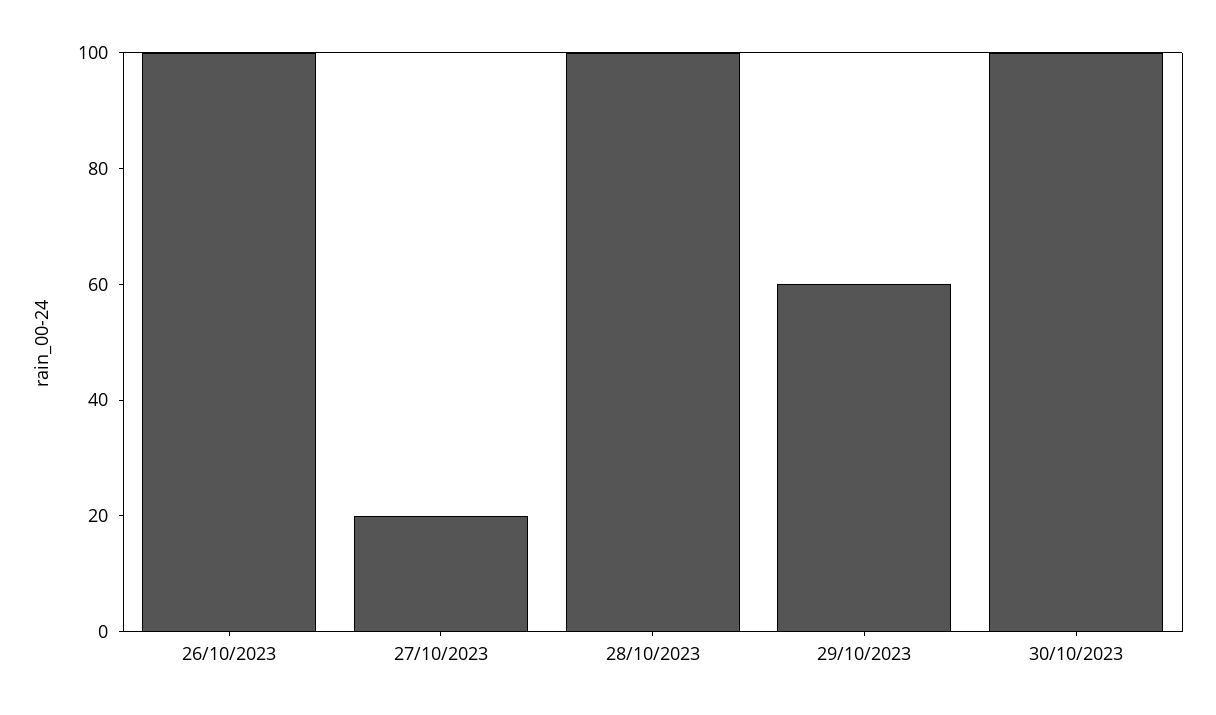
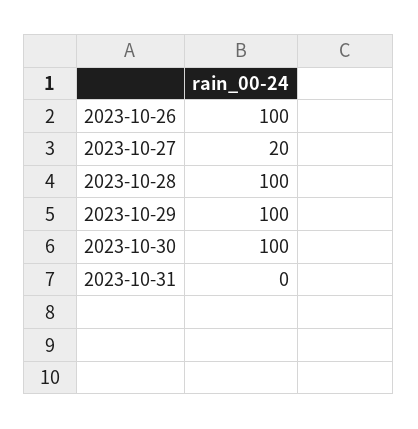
29/10/2023: 60 -> 100
2023-10-31: none -> 0

